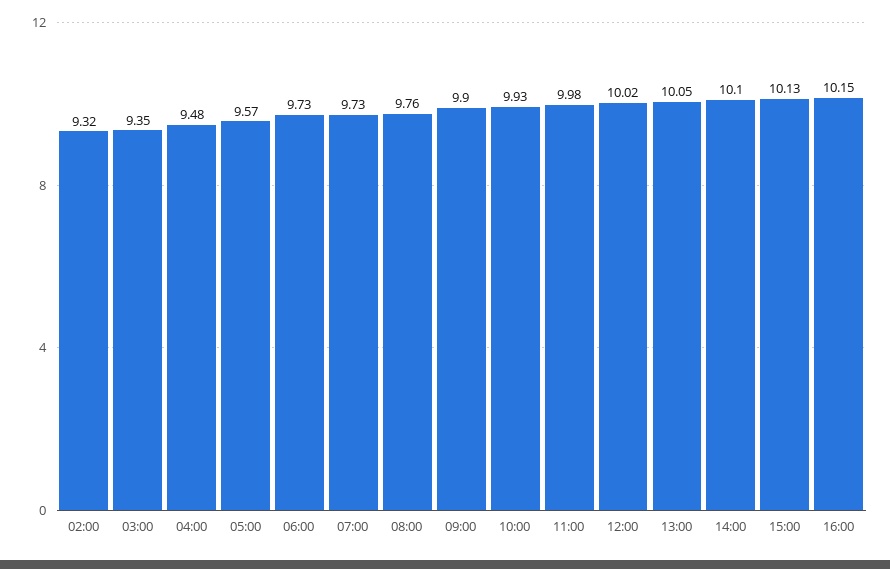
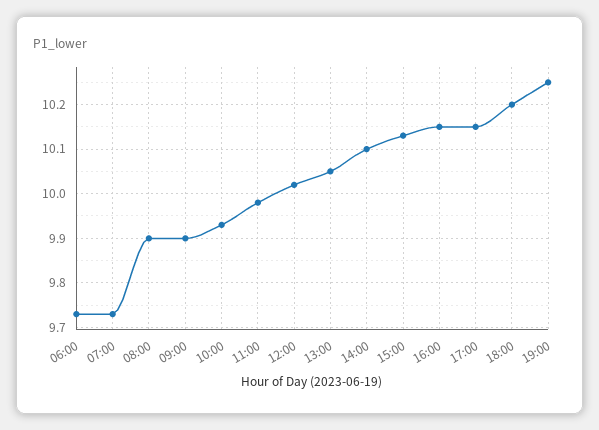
02:00: 9.32 -> none
03:00: 9.35 -> none
04:00: 9.48 -> none
05:00: 9.57 -> none
08:00: 9.76 -> 9.9
17:00: none -> 10.15
18:00: none -> 10.2
19:00: none -> 10.25

